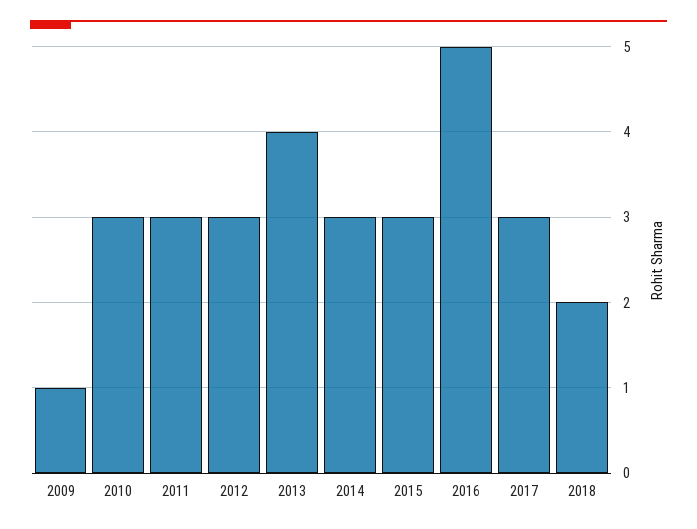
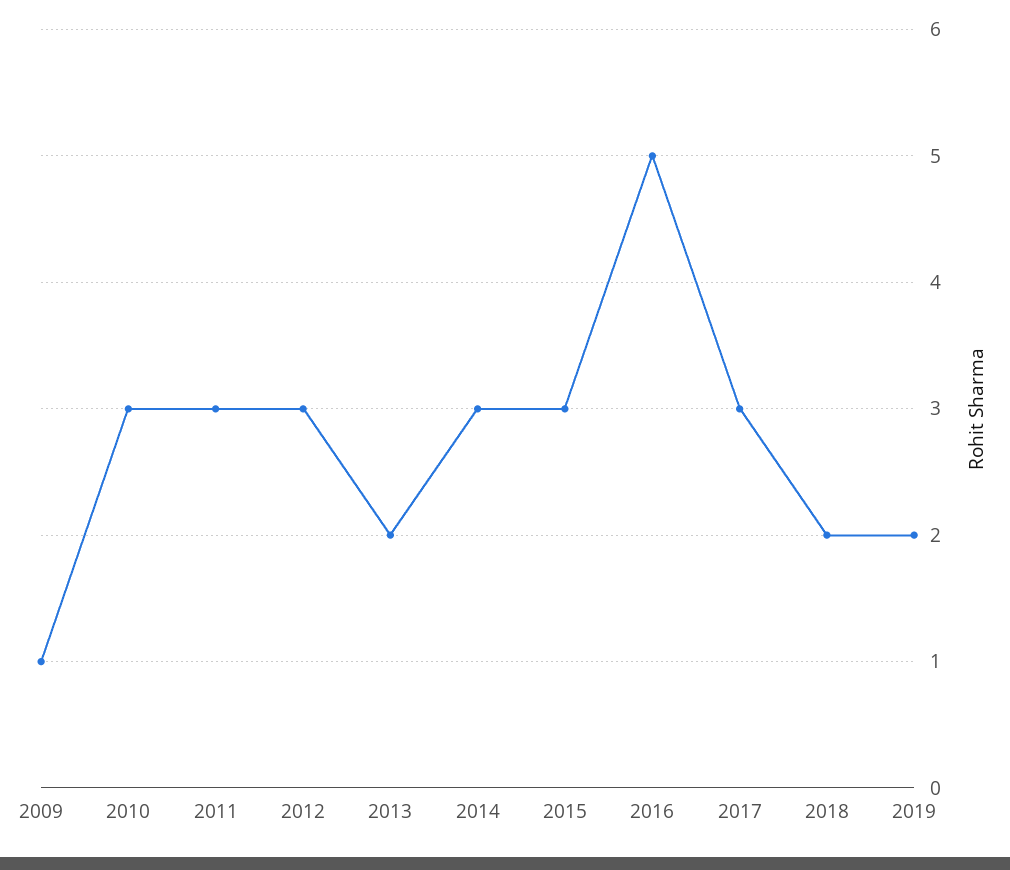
2013: 4 -> 2
2019: none -> 2

